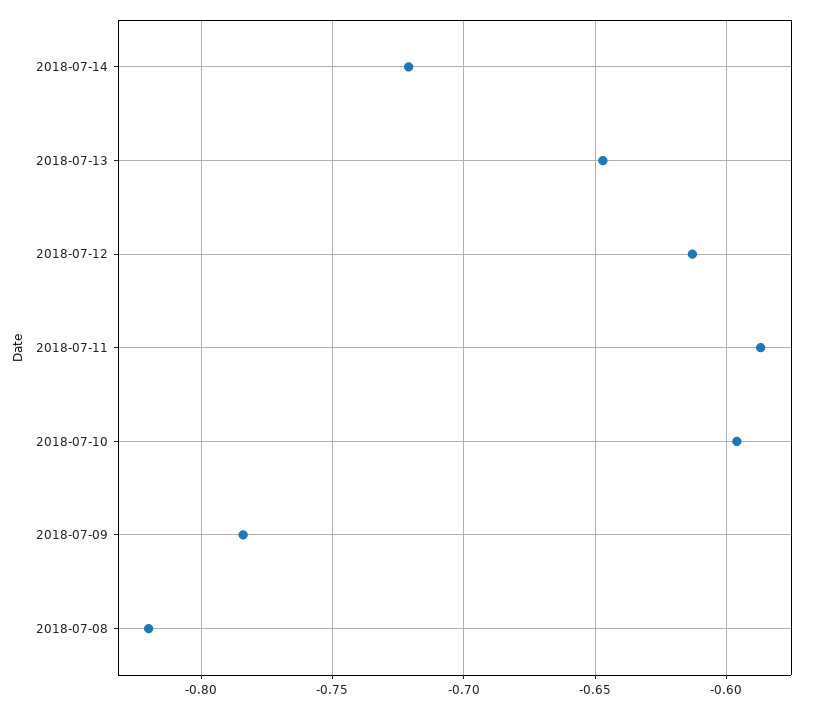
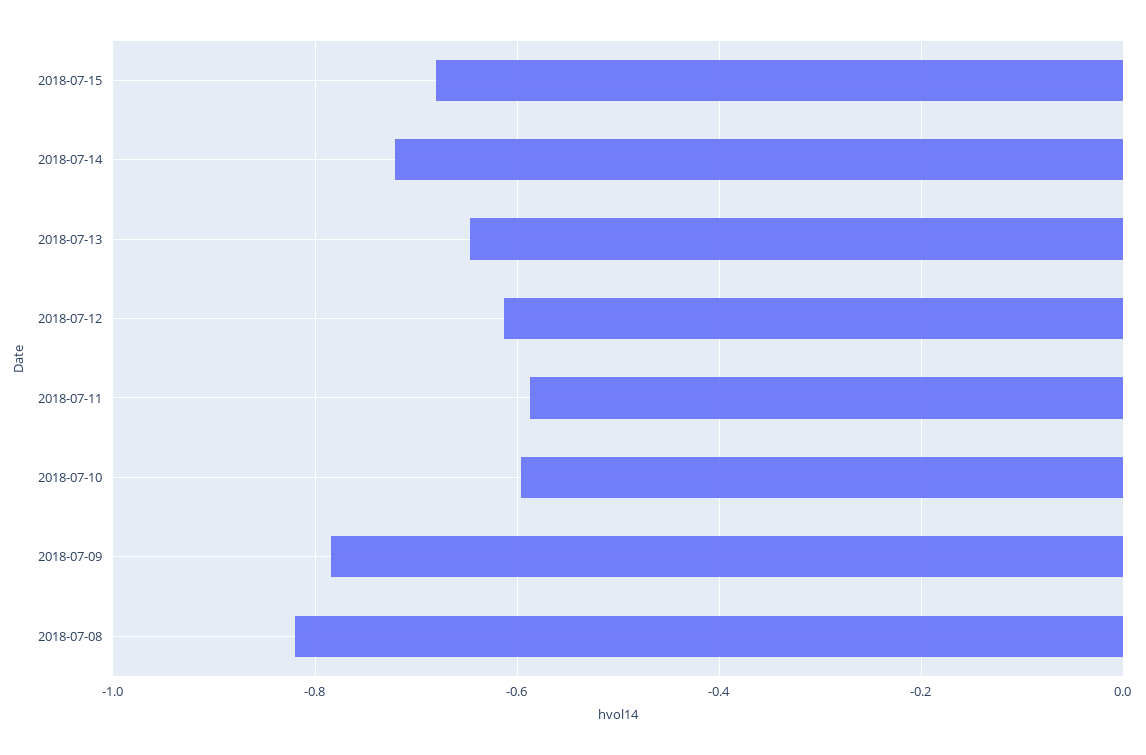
2018-07-15: none -> -0.68

